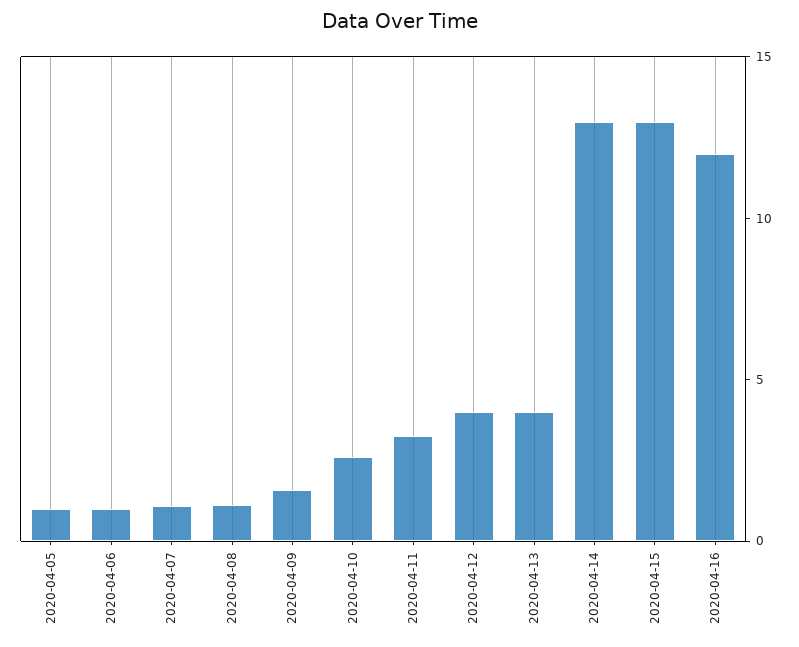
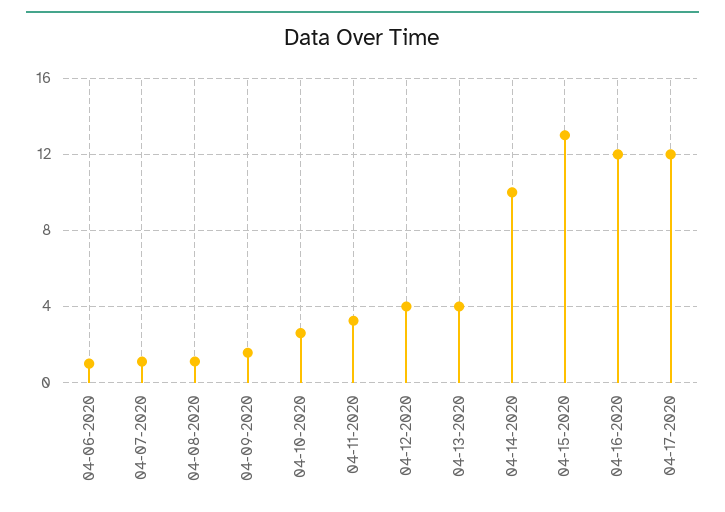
2020-04-05: 1 -> none
2020-04-14: 13 -> 10
04-17-2020: none -> 12

